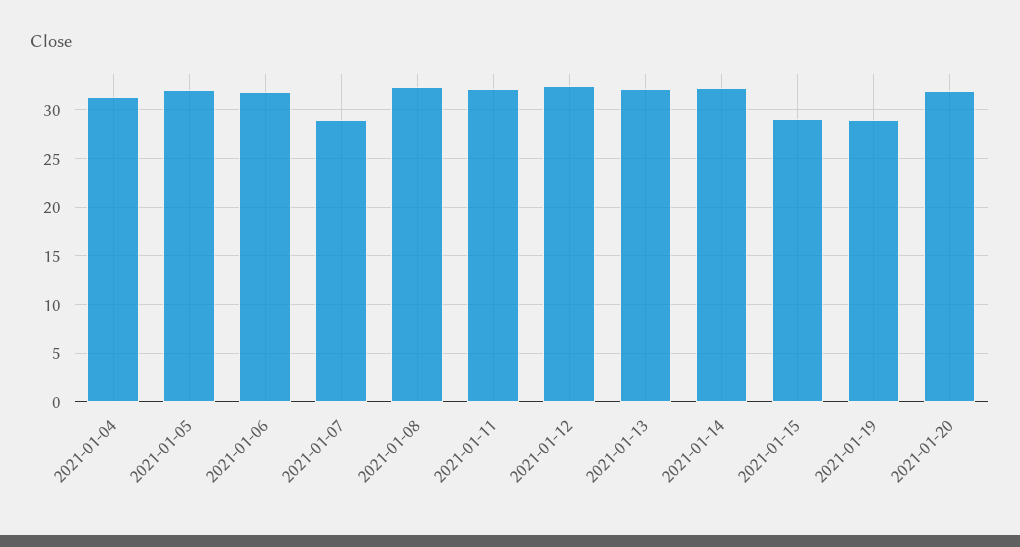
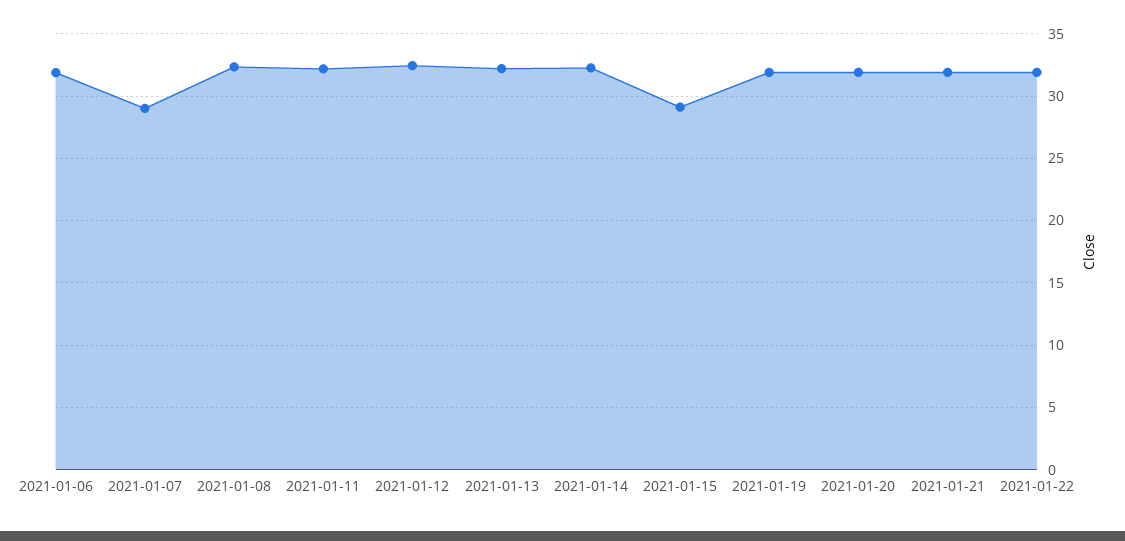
2021-01-04: 31 -> none
2021-01-05: 32 -> none
2021-01-19: 29 -> 32
2021-01-21: none -> 32
2021-01-22: none -> 32

